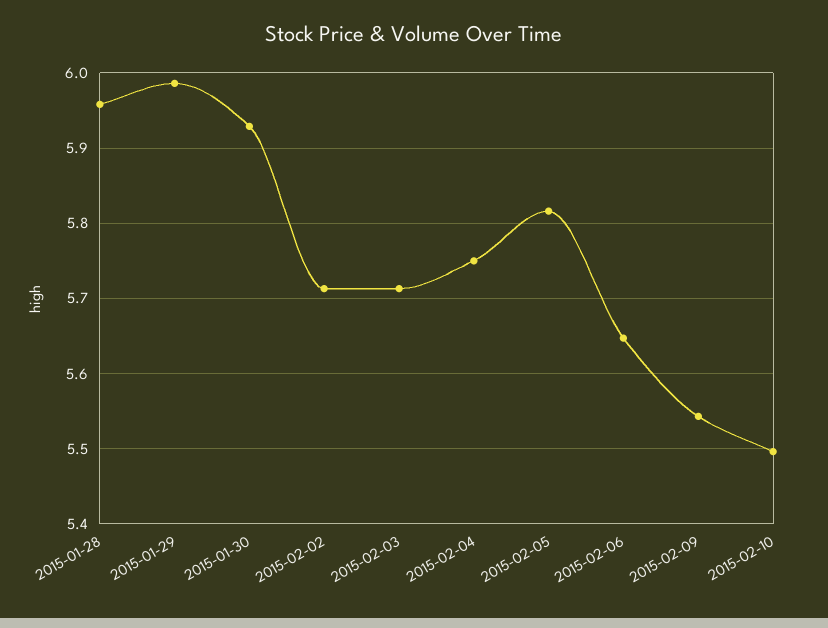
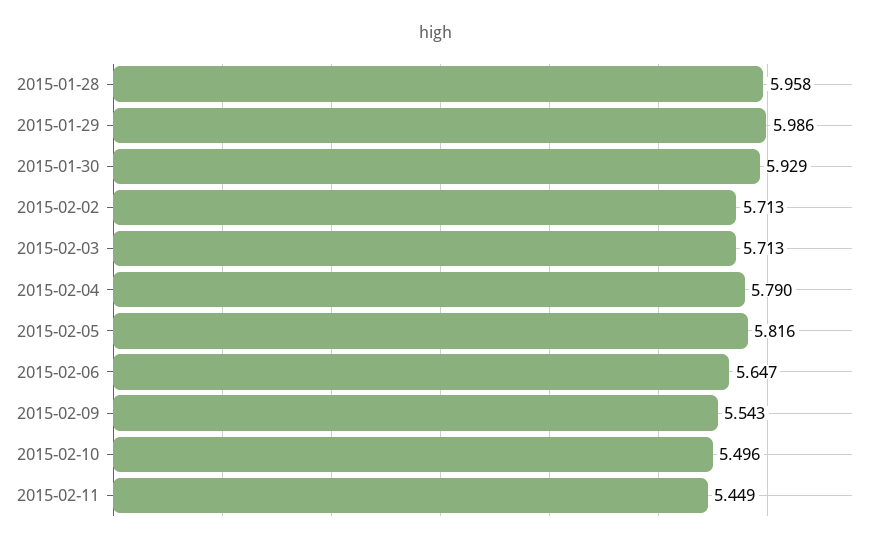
2015-02-04: 5.75 -> 5.79
2015-02-11: none -> 5.449

